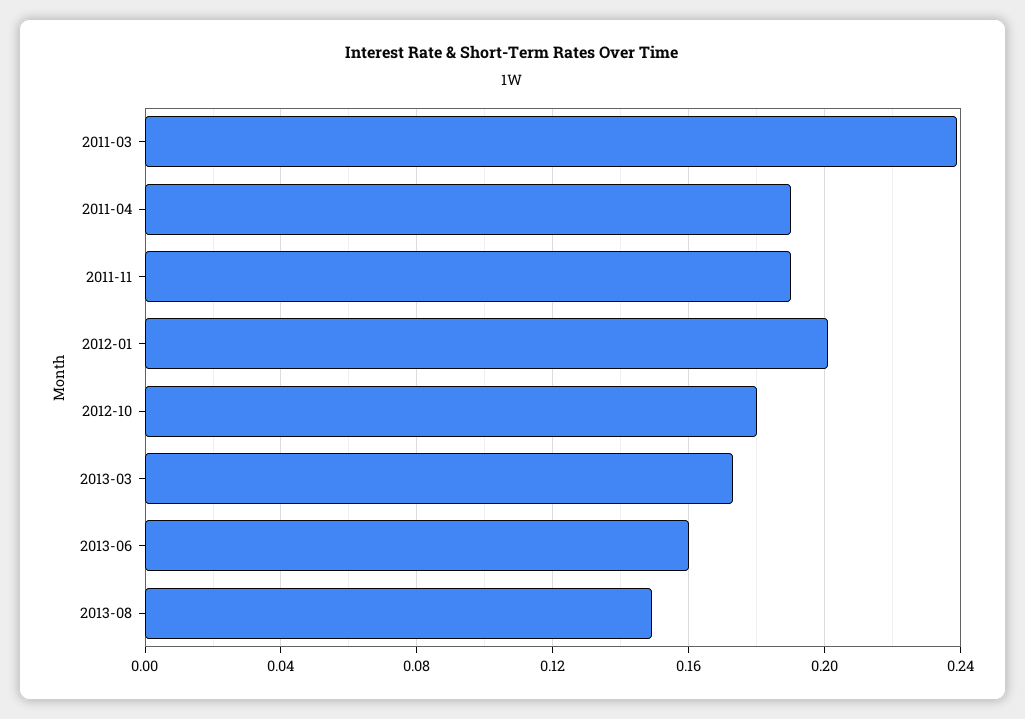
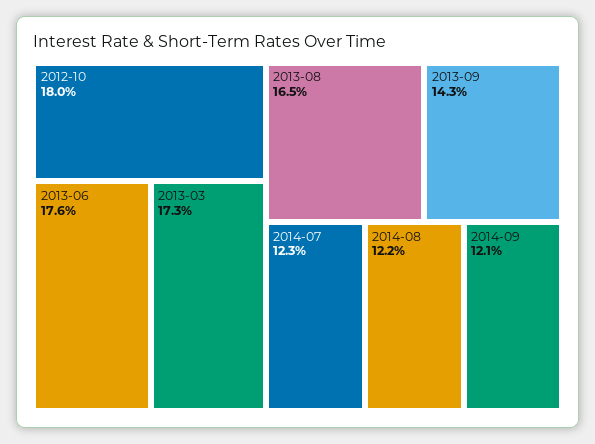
2011-03: 0.24 -> none
2011-04: 0.19 -> none
2011-11: 0.19 -> none
2012-01: 0.2 -> none
2013-06: 0.16 -> 0.176
2013-08: 0.15 -> 0.165
2013-09: none -> 0.143
2014-07: none -> 0.123
2014-08: none -> 0.122
2014-09: none -> 0.121

